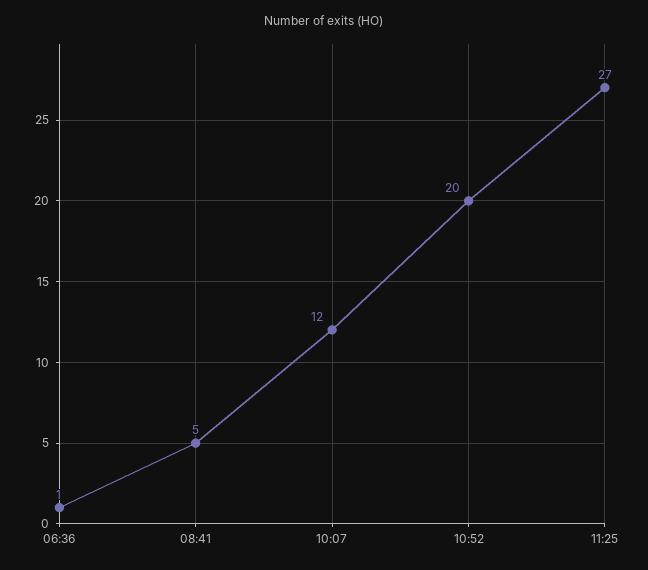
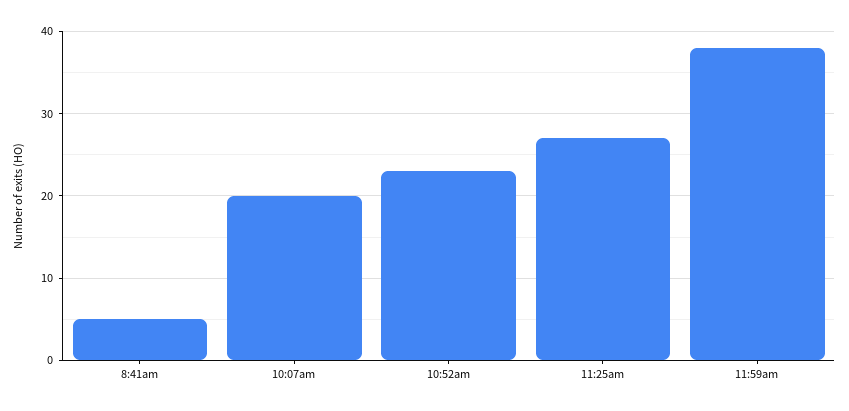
06:36: 1 -> none
10:07: 12 -> 20
10:52: 20 -> 23
11:59am: none -> 38

